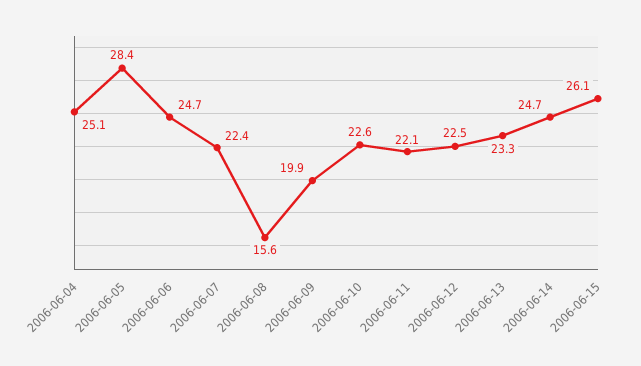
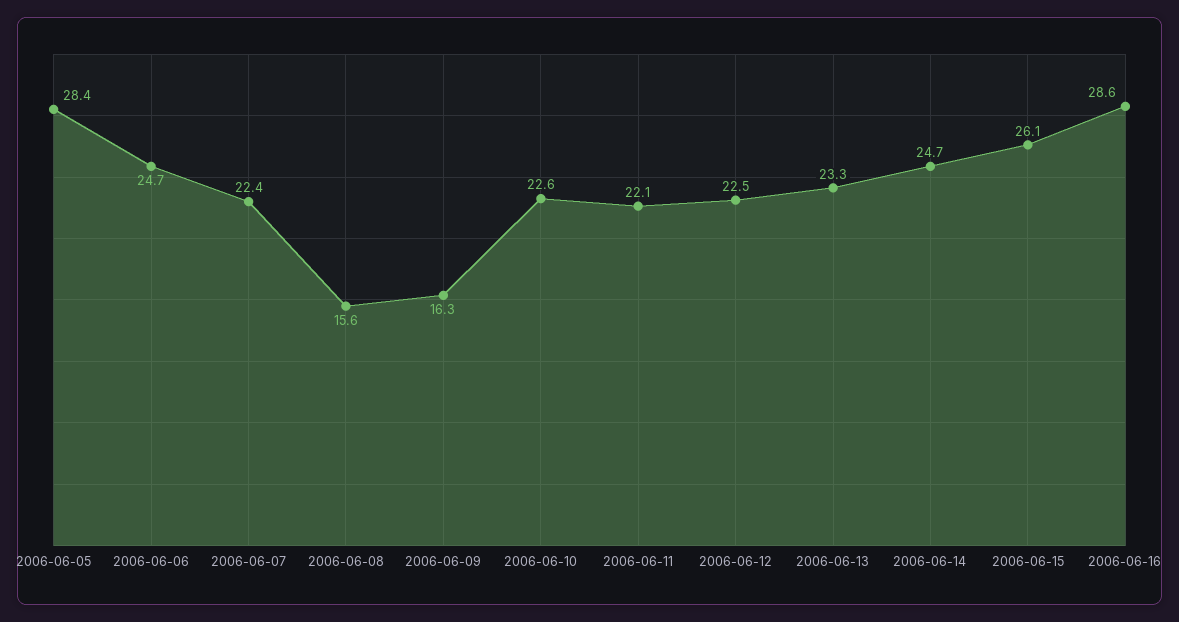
2006-06-04: 25.1 -> none
2006-06-09: 19.9 -> 16.3
2006-06-16: none -> 28.6

